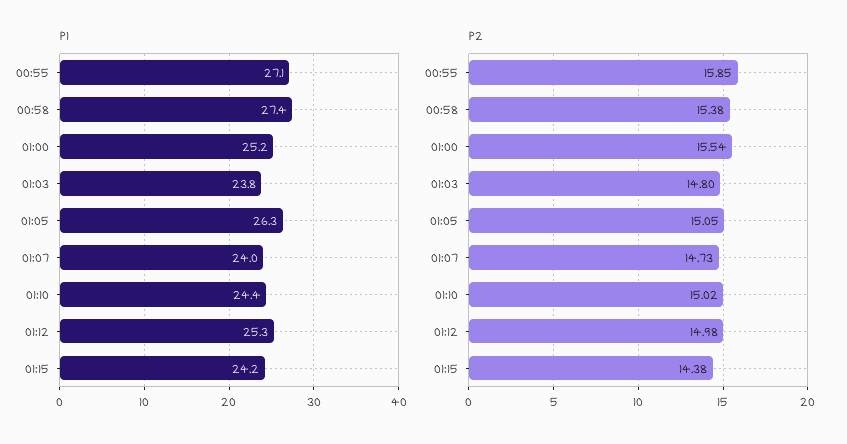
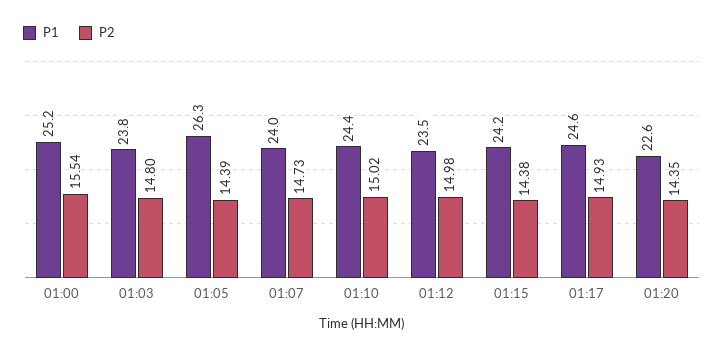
P1, 00:55: 27.1 -> none
P1, 00:58: 27.4 -> none
P1, 01:12: 25.3 -> 23.5
P2, 00:55: 15.85 -> none
P2, 00:58: 15.38 -> none
P2, 01:05: 15.05 -> 14.39
P1, 01:17: none -> 24.6
P2, 01:17: none -> 14.93
P1, 01:20: none -> 22.6
P2, 01:20: none -> 14.35

